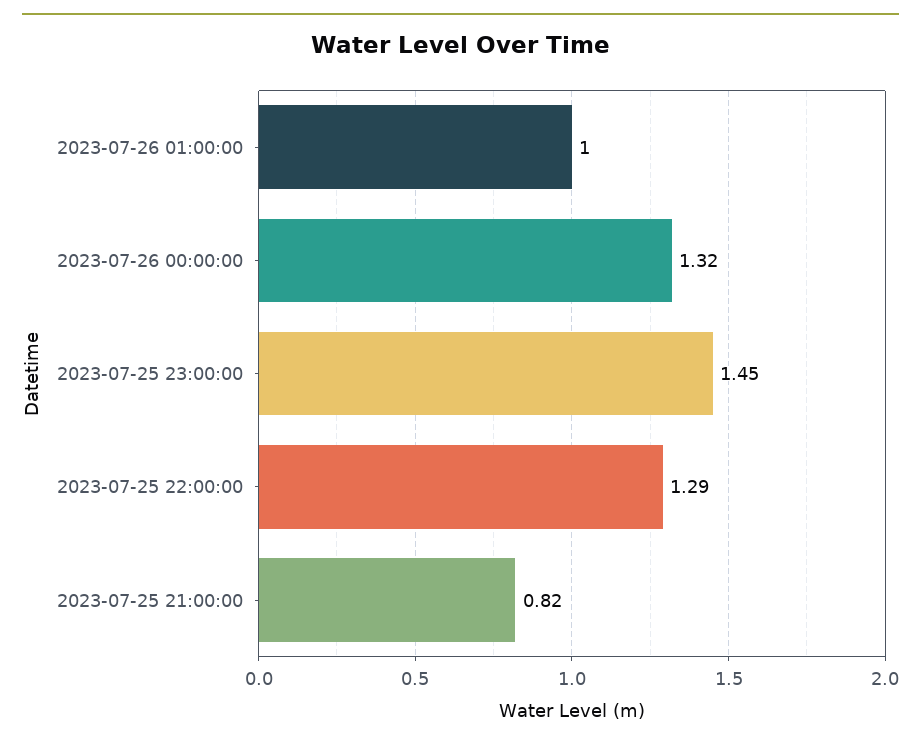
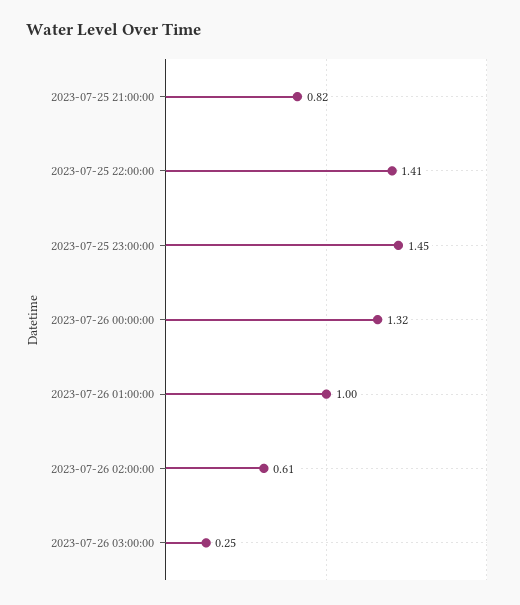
2023-07-25 22:00:00: 1.29 -> 1.41
2023-07-26 02:00:00: none -> 0.61
2023-07-26 03:00:00: none -> 0.25

